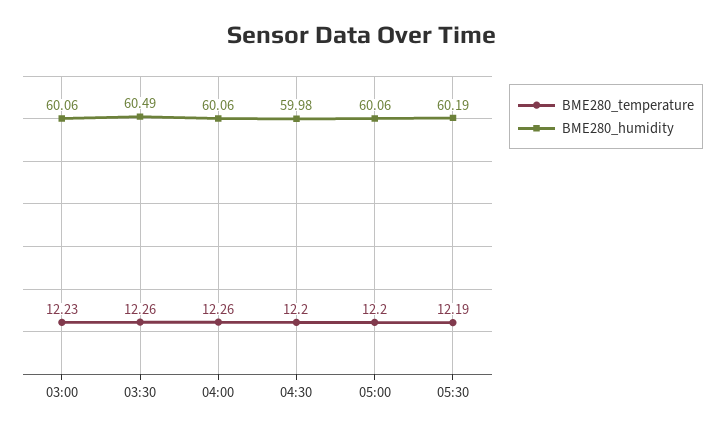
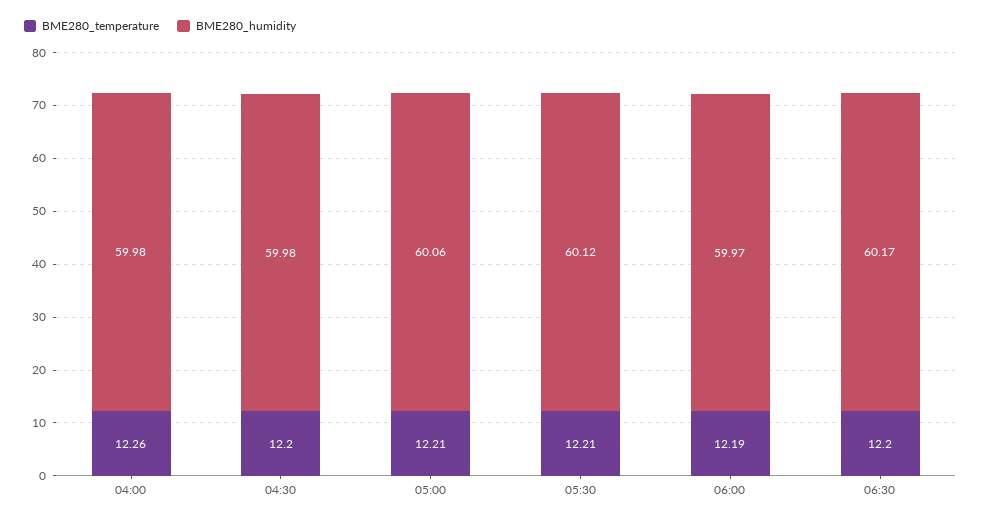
BME280_temperature, 03:00: 12.23 -> none
BME280_humidity, 03:00: 60.06 -> none
BME280_temperature, 03:30: 12.26 -> none
BME280_humidity, 03:30: 60.49 -> none
BME280_humidity, 04:00: 60.06 -> 59.98
BME280_temperature, 05:00: 12.2 -> 12.21
BME280_temperature, 05:30: 12.19 -> 12.21
BME280_humidity, 05:30: 60.19 -> 60.12
BME280_temperature, 06:00: none -> 12.19
BME280_humidity, 06:00: none -> 59.97
BME280_temperature, 06:30: none -> 12.2
BME280_humidity, 06:30: none -> 60.17

